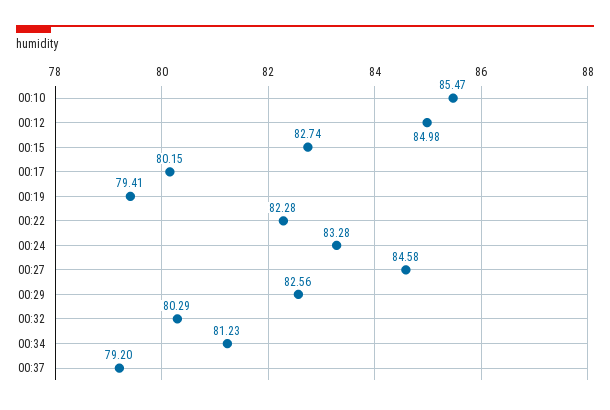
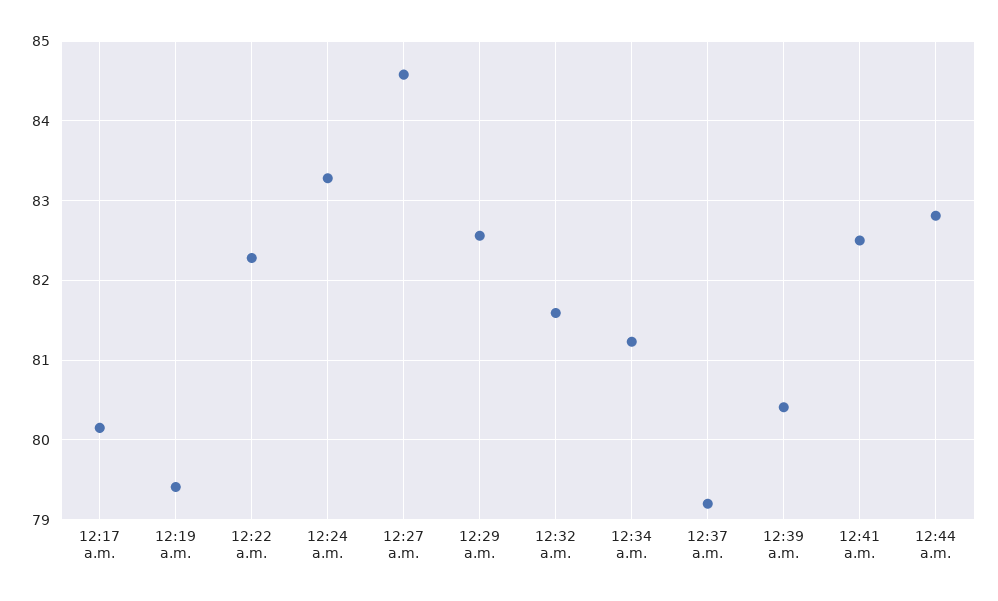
00:10: 85.47 -> none
00:12: 84.98 -> none
00:15: 82.74 -> none
00:32: 80.29 -> 81.6
12:39 a.m.: none -> 80.4
12:41 a.m.: none -> 82.5
12:44 a.m.: none -> 82.8

